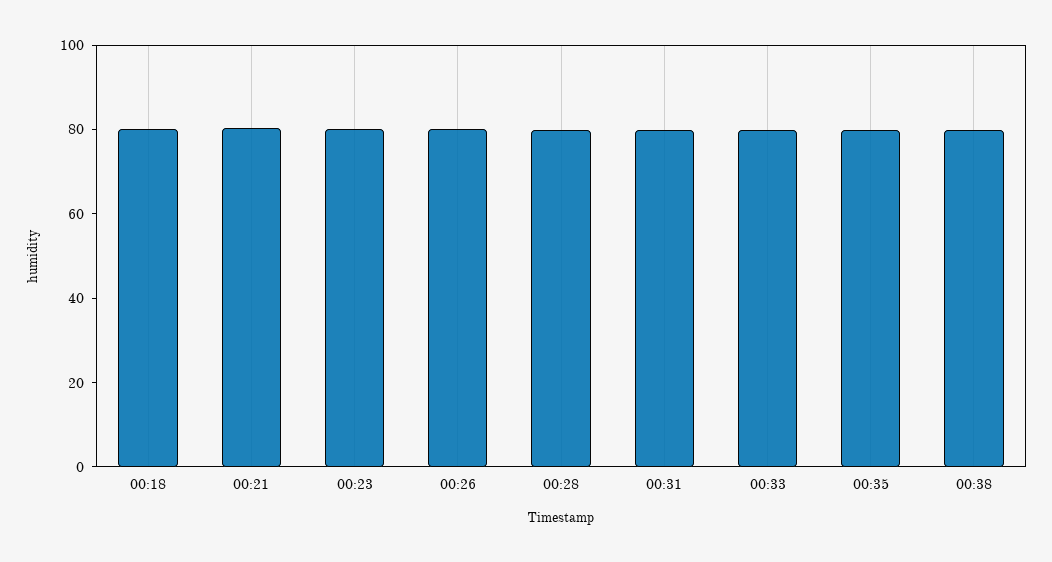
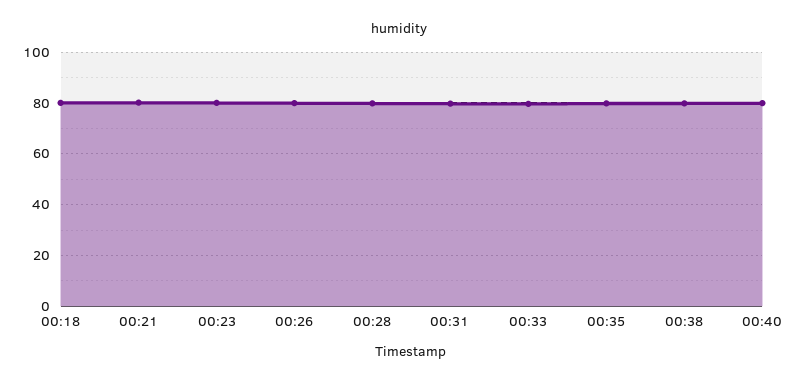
00:40: none -> 80

